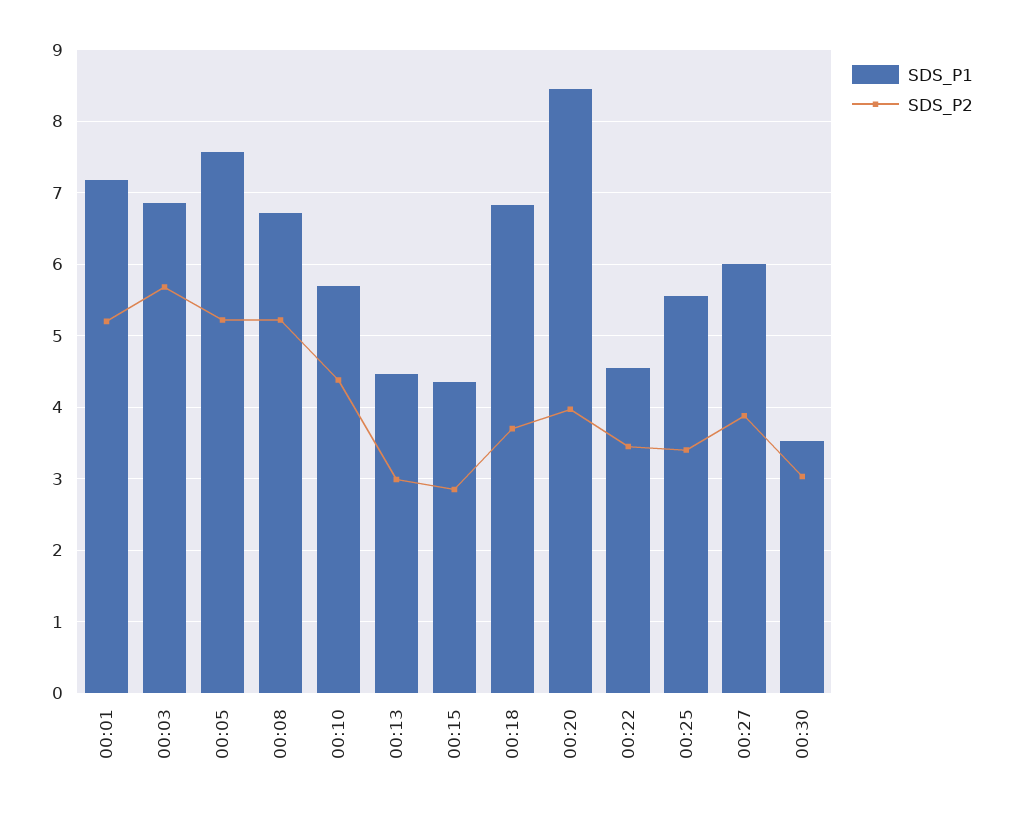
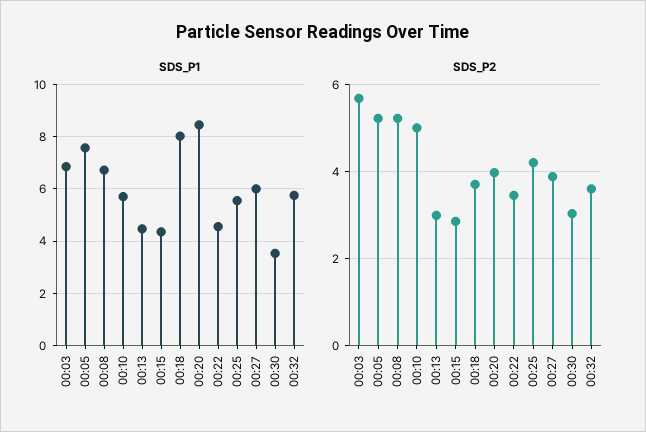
SDS_P1, 00:01: 7.2 -> none
SDS_P2, 00:01: 5.2 -> none
SDS_P2, 00:10: 4.4 -> 5
SDS_P1, 00:18: 6.8 -> 8
SDS_P2, 00:25: 3.4 -> 4.2
SDS_P1, 00:32: none -> 5.75
SDS_P2, 00:32: none -> 3.6

